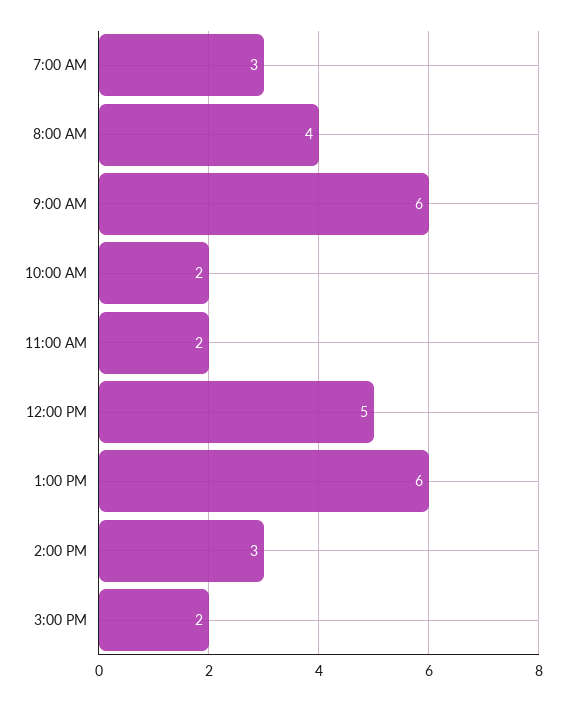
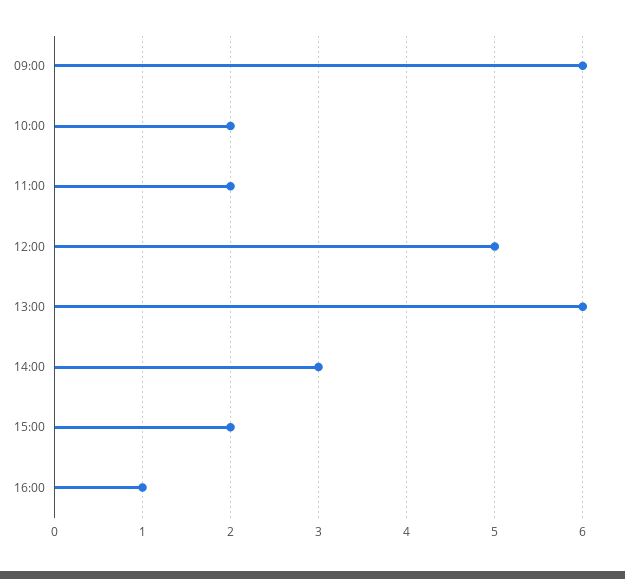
7:00 AM: 3 -> none
8:00 AM: 4 -> none
16:00: none -> 1

